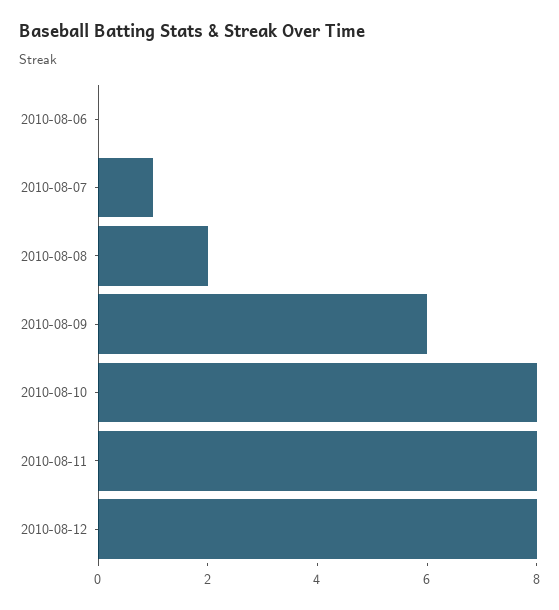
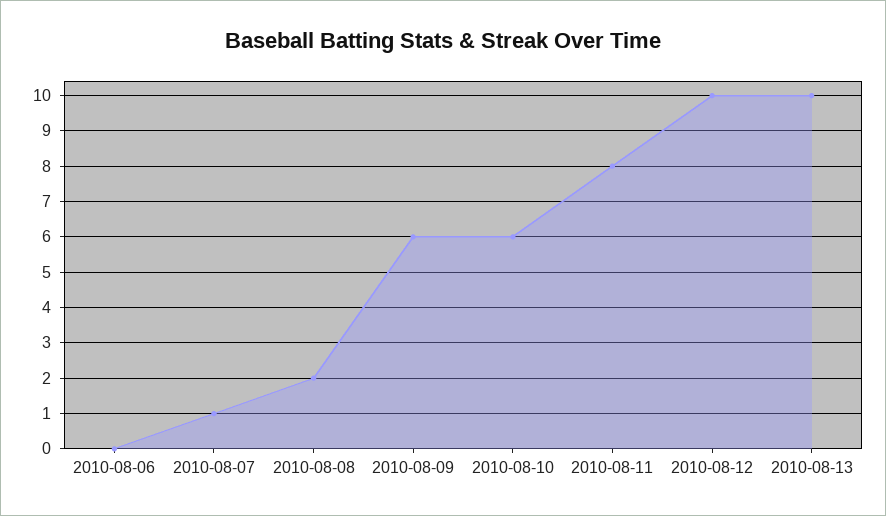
2010-08-10: 8 -> 6
2010-08-12: 8 -> 10
2010-08-13: none -> 10

